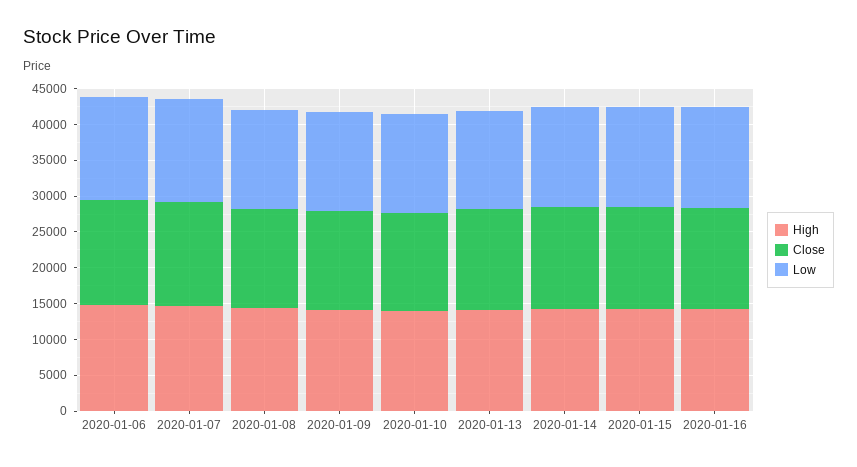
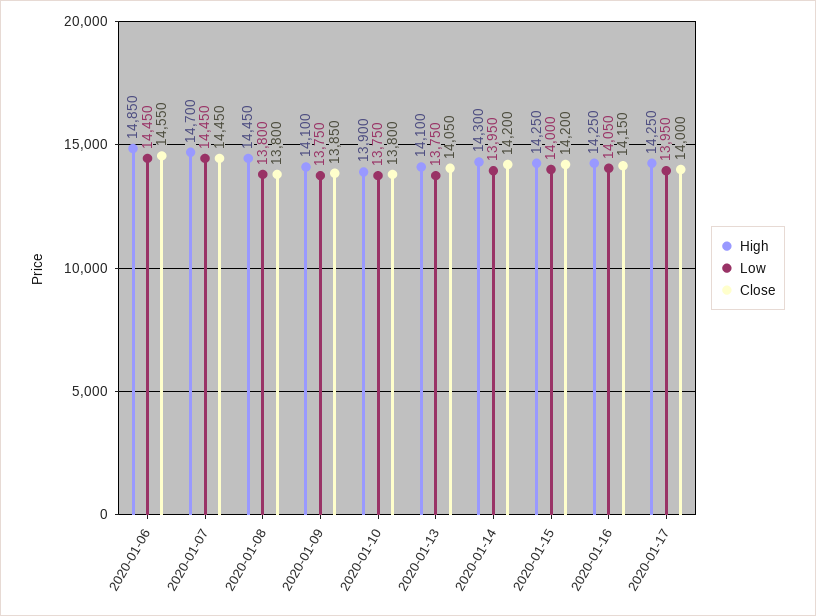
High, 2020-01-17: none -> 14250
Low, 2020-01-17: none -> 13950
Close, 2020-01-17: none -> 14000

